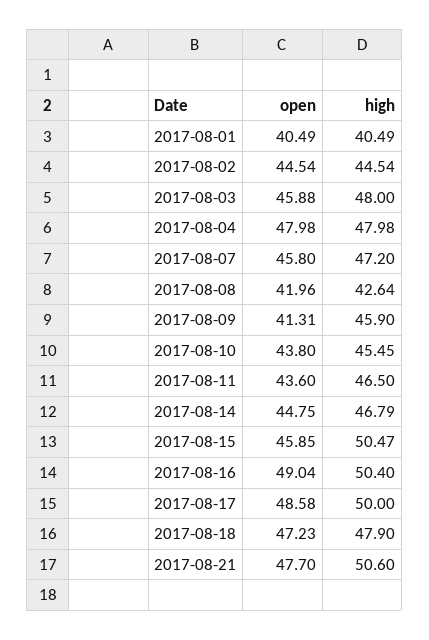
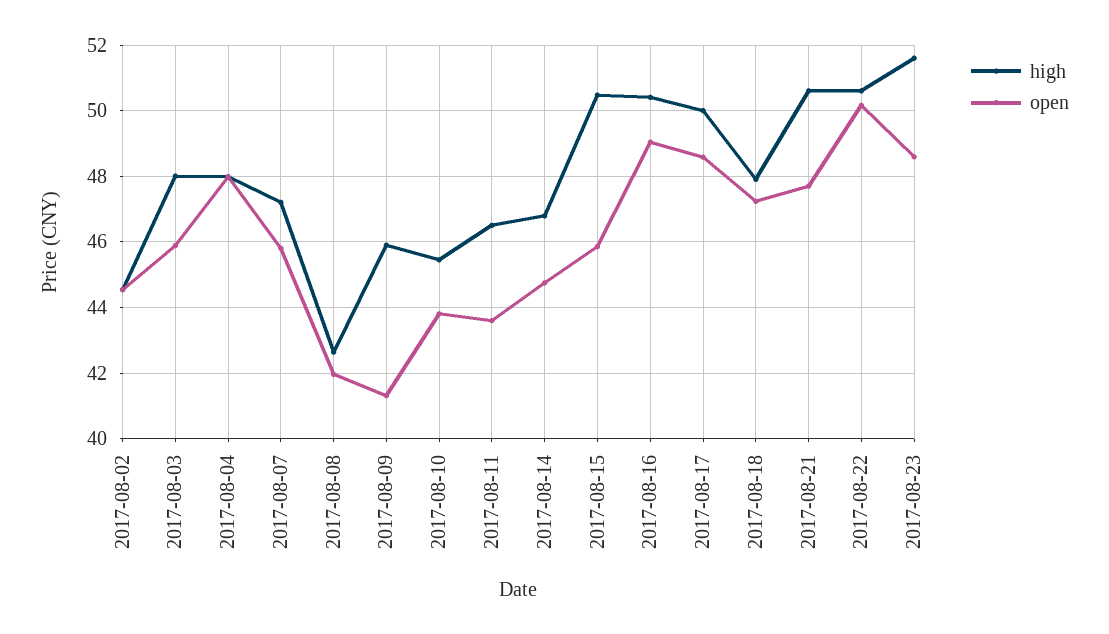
open, 2017-08-01: 40.49 -> none
high, 2017-08-01: 40.49 -> none
high, 2017-08-22: none -> 50.6
open, 2017-08-22: none -> 50.2
high, 2017-08-23: none -> 51.6
open, 2017-08-23: none -> 48.6

